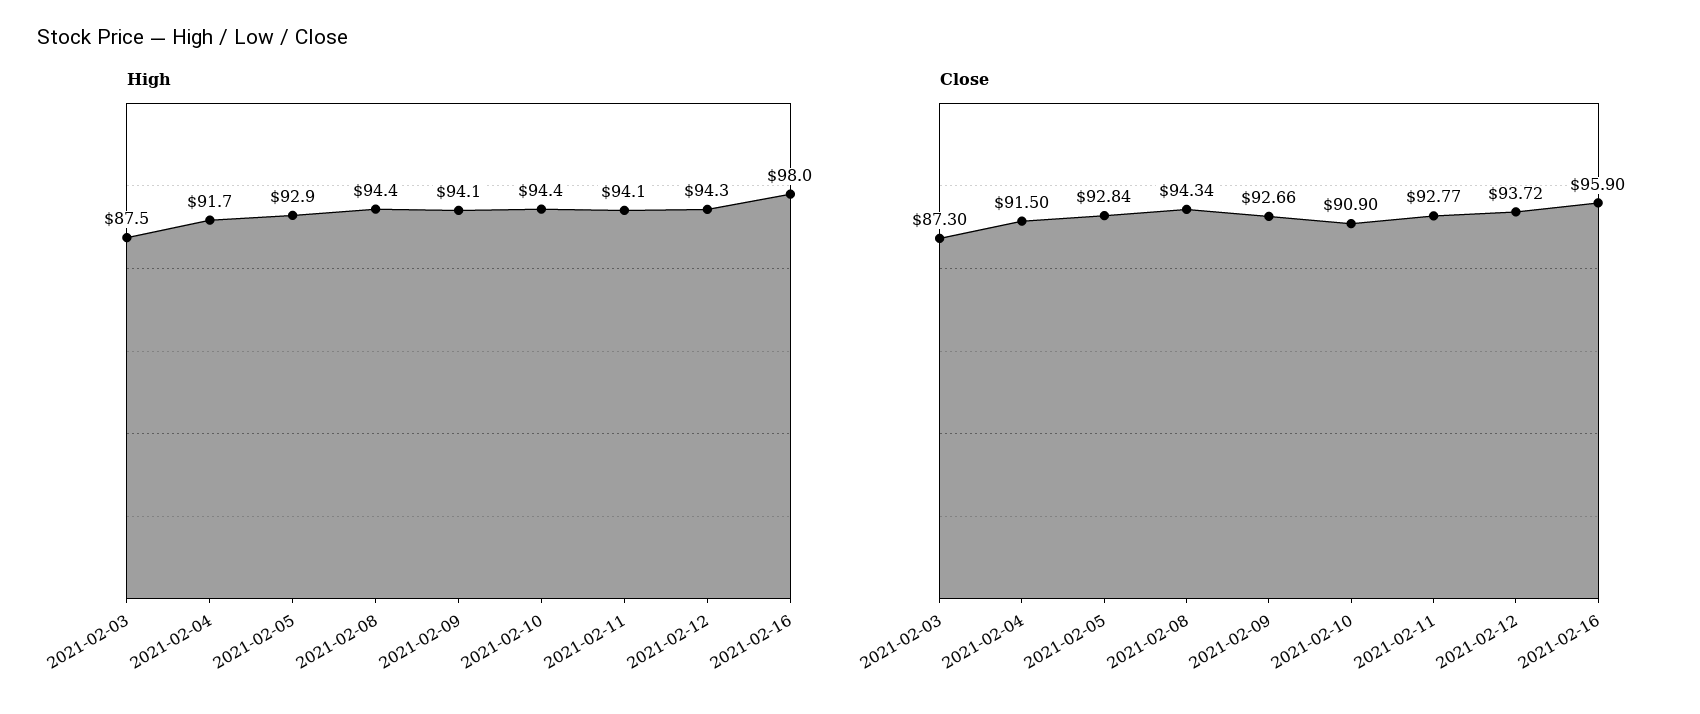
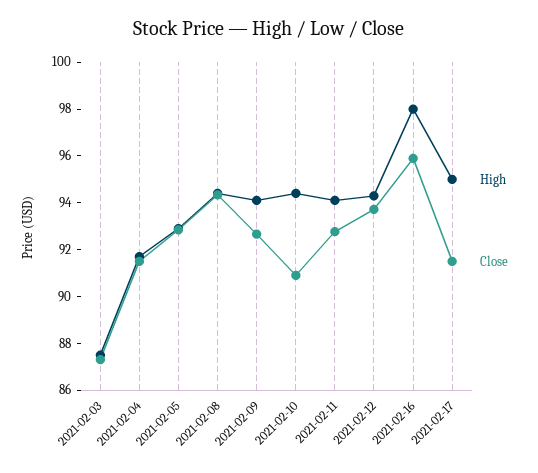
High, 2021-02-17: none -> 95
Close, 2021-02-17: none -> 91.5

